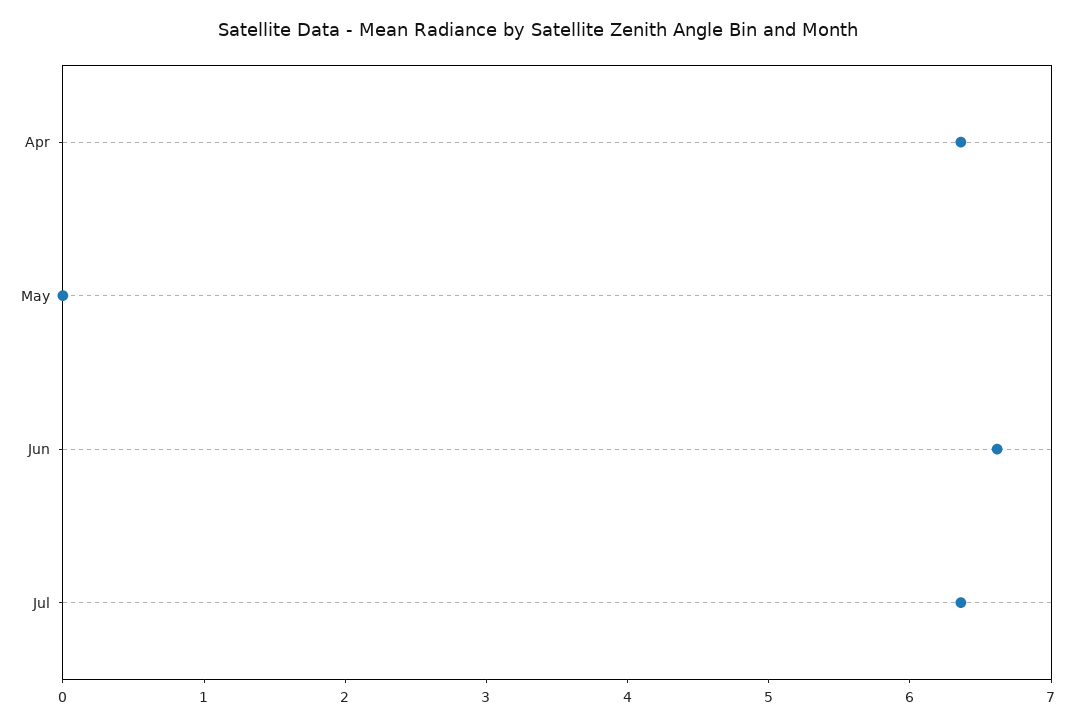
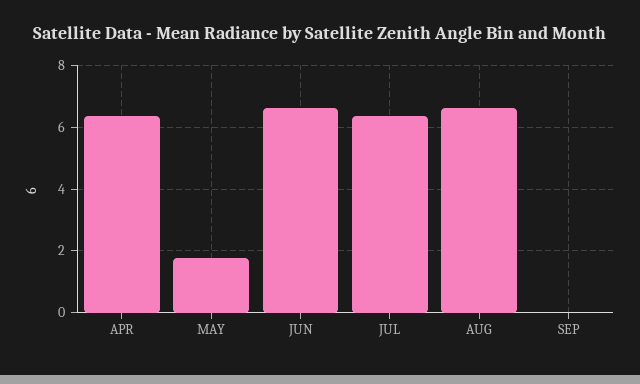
May: 0 -> 1.8
AUG: none -> 6.6
SEP: none -> 0

